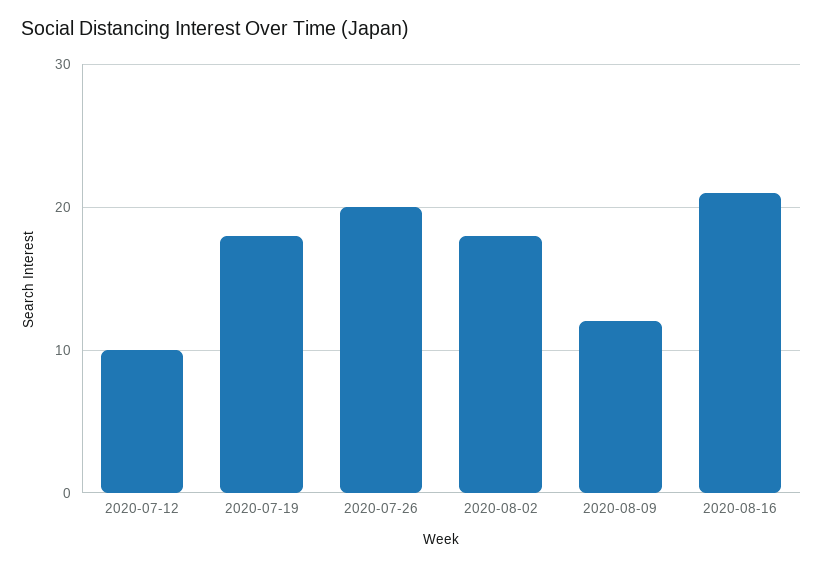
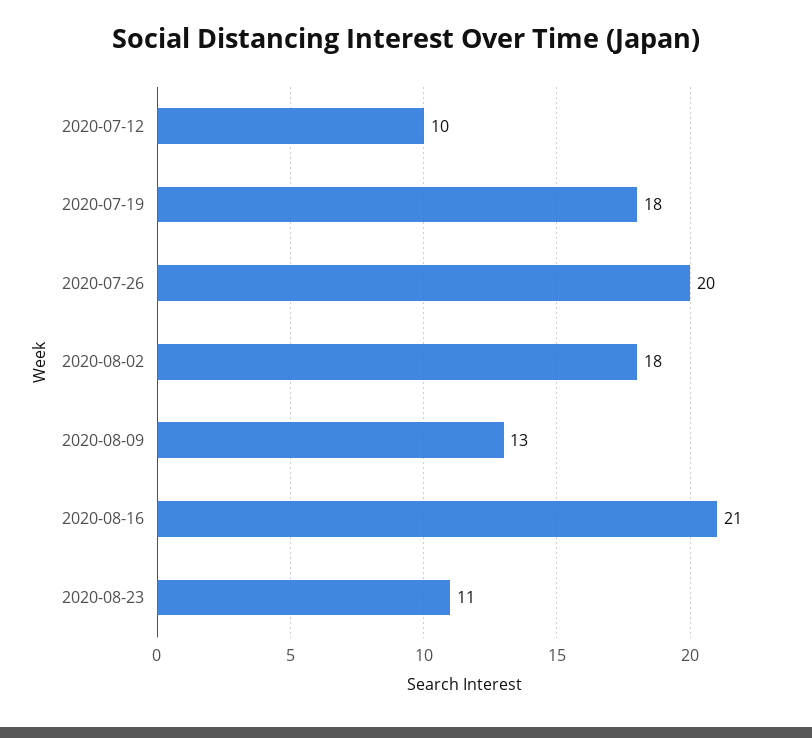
2020-08-09: 12 -> 13
2020-08-23: none -> 11

